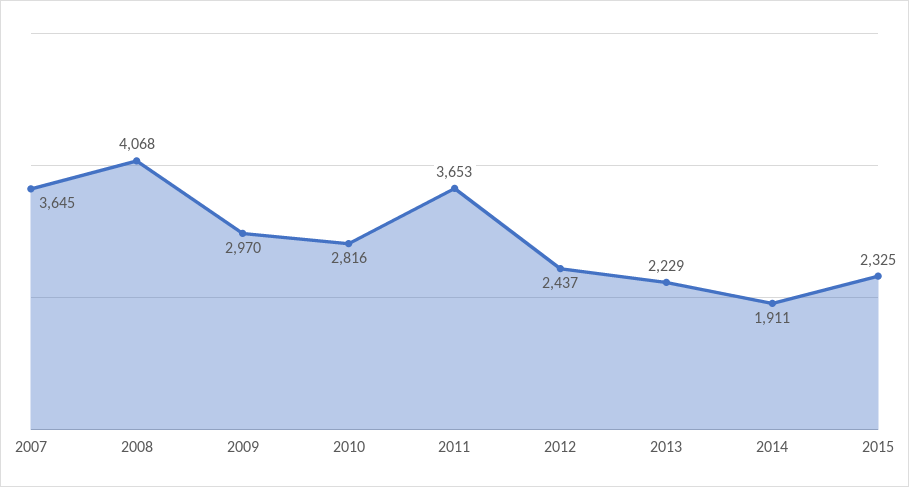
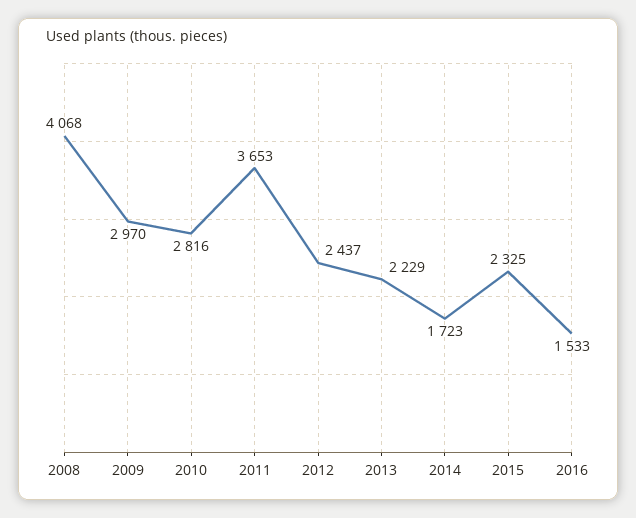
2007: 3645 -> none
2014: 1911 -> 1723
2016: none -> 1533

